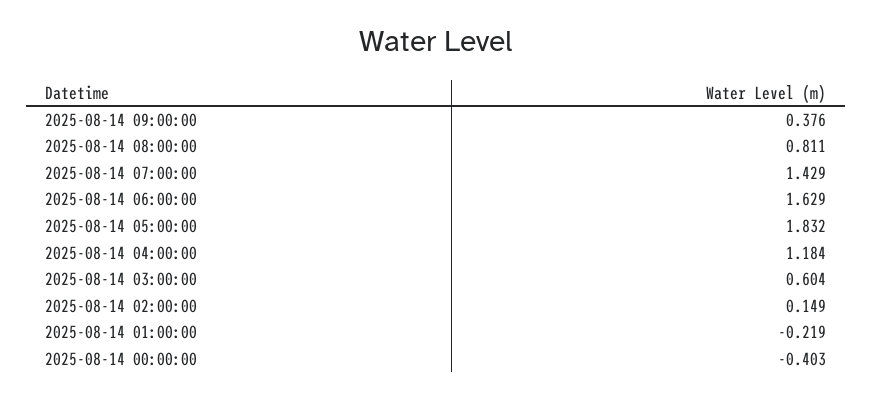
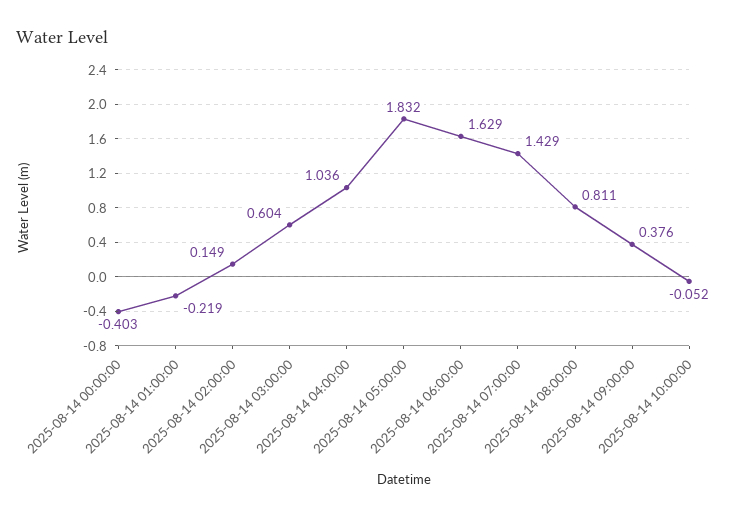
2025-08-14 04:00:00: 1.184 -> 1.036
2025-08-14 10:00:00: none -> -0.052

